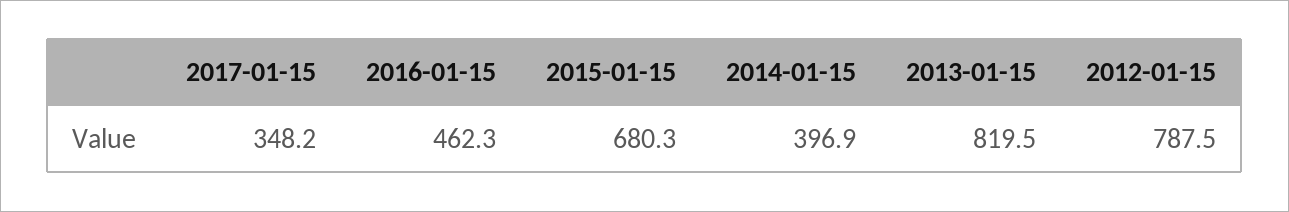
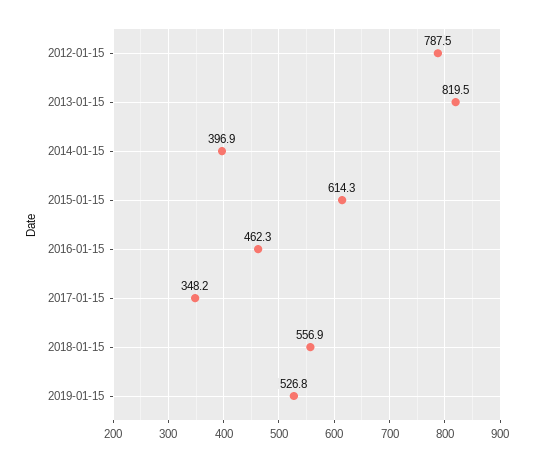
2015-01-15: 680.3 -> 614.3
2018-01-15: none -> 556.9
2019-01-15: none -> 526.8

